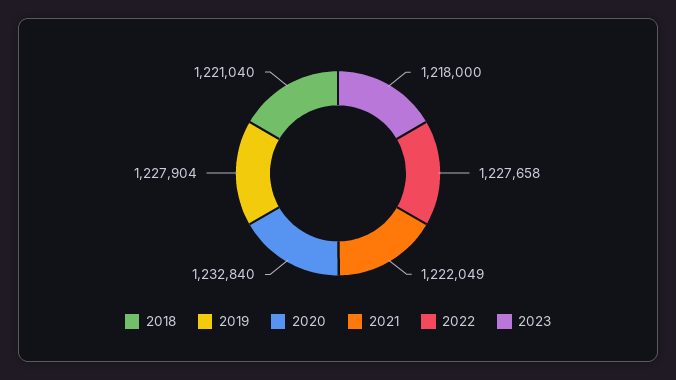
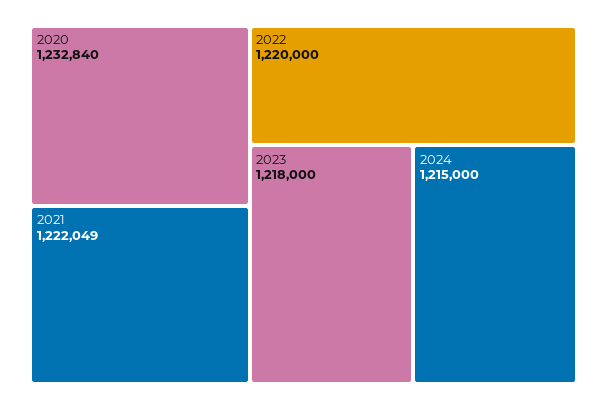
2018: 1221040 -> none
2019: 1227904 -> none
2022: 1227658 -> 1220000
2024: none -> 1215000

